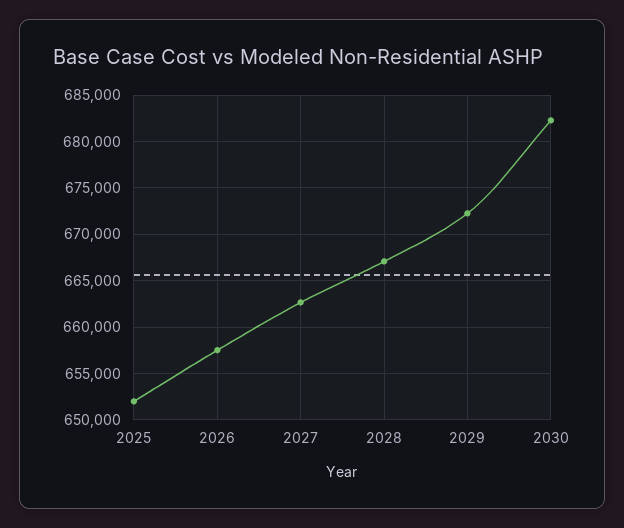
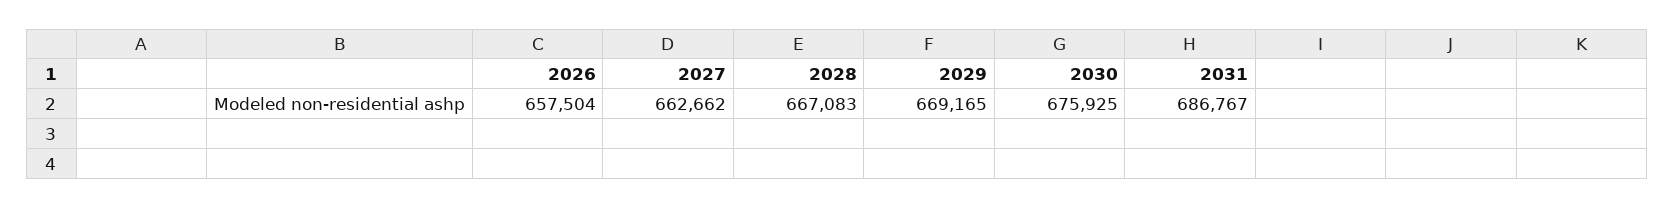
2025: 652000 -> none
2029: 672000 -> 669165
2030: 682000 -> 675925
2031: none -> 686767

